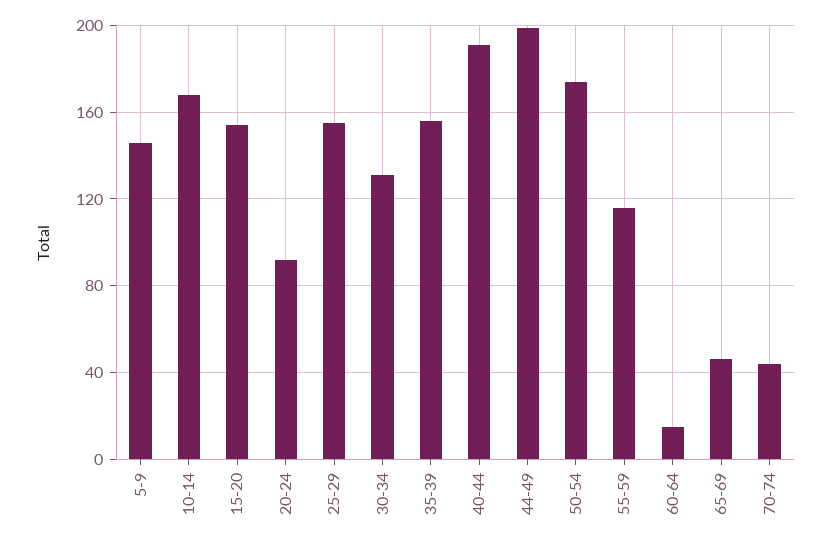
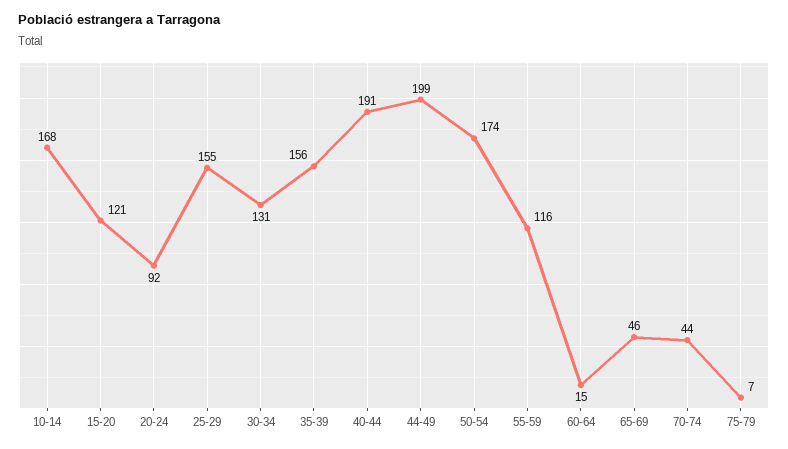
5-9: 145 -> none
15-20: 155 -> 121
75-79: none -> 7

